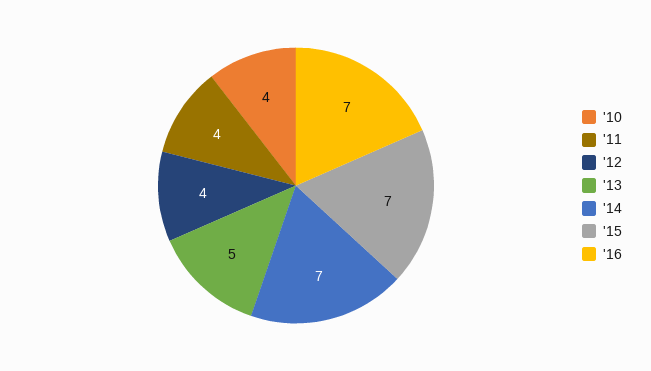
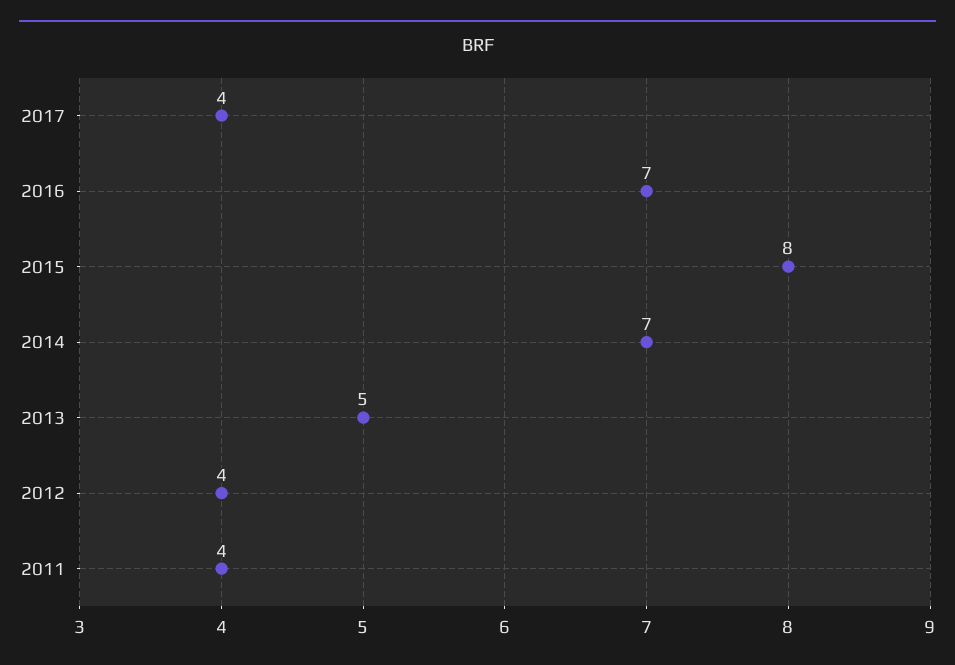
'10: 4 -> none
'15: 7 -> 8
2017: none -> 4

